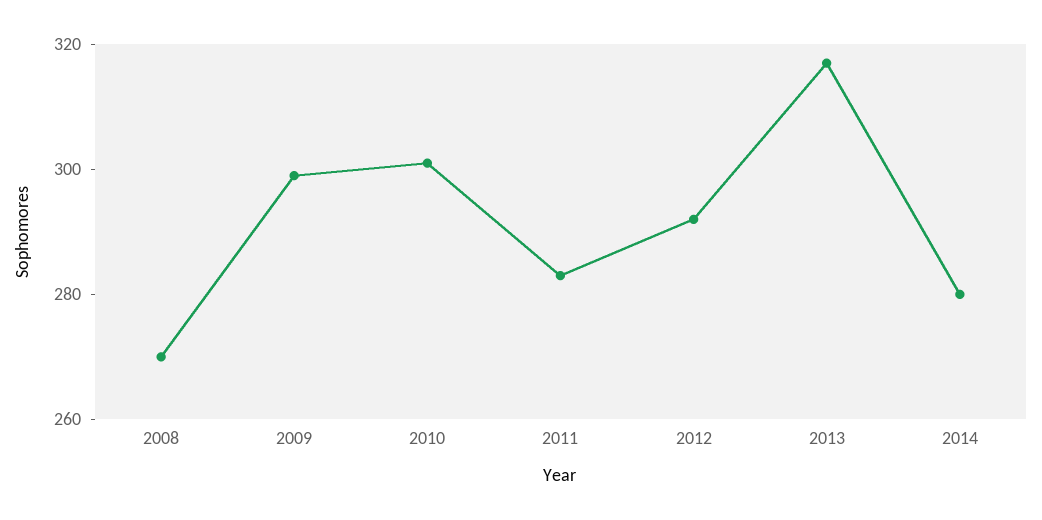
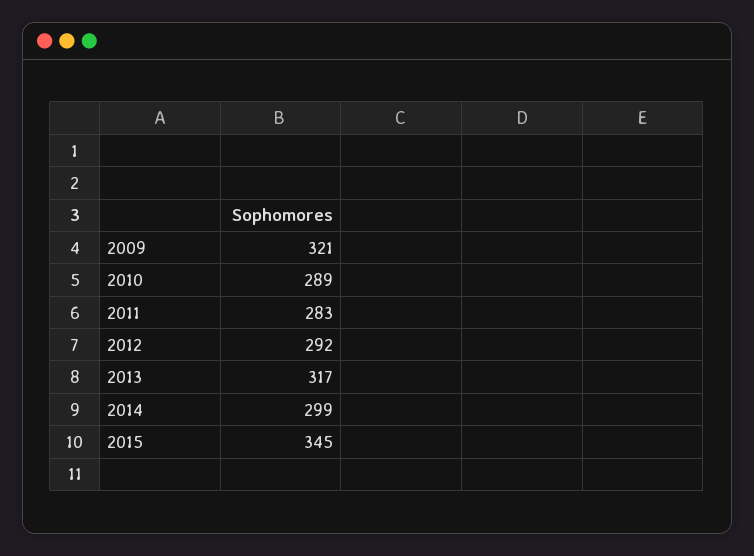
2008: 270 -> none
2009: 300 -> 321
2010: 300 -> 289
2014: 280 -> 299
2015: none -> 345

